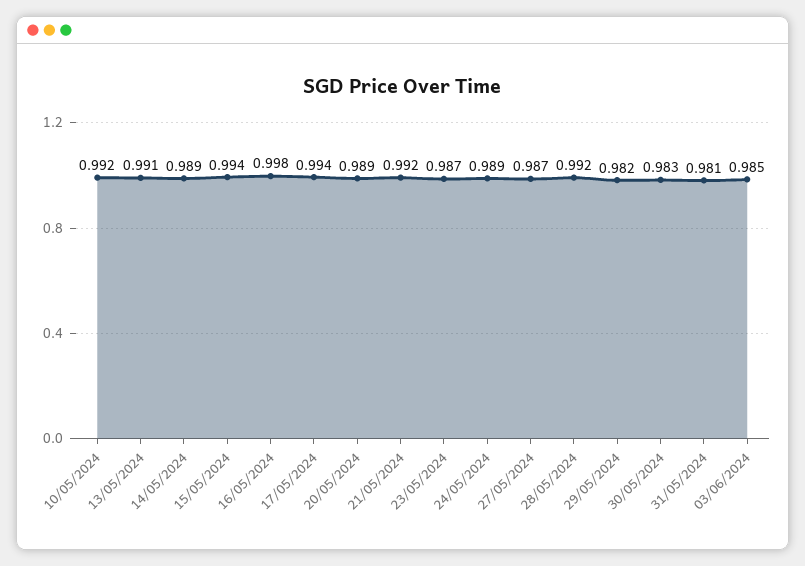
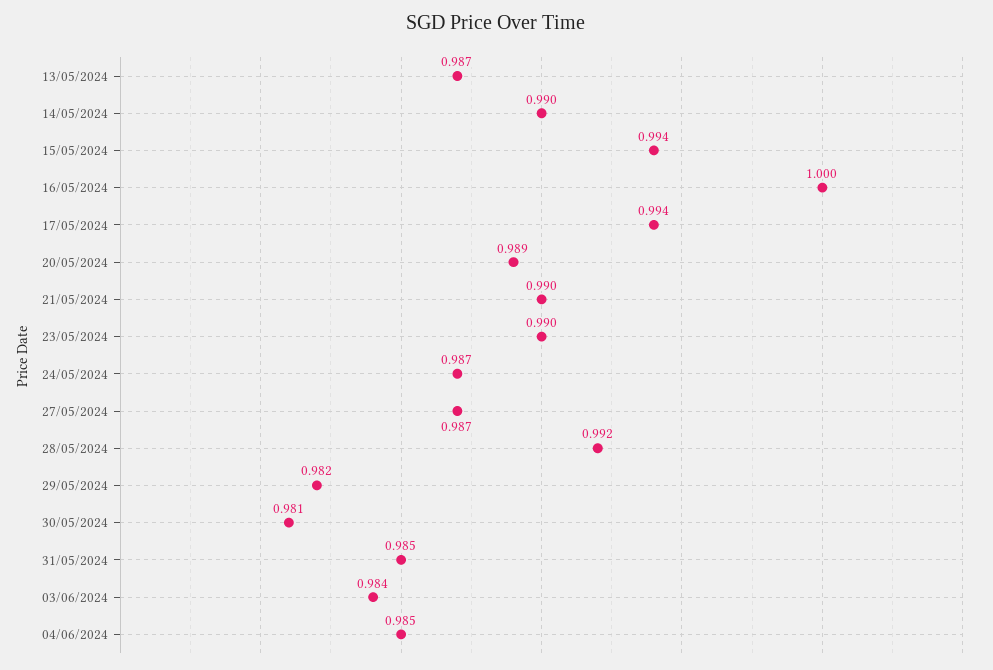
10/05/2024: 0.992 -> none
13/05/2024: 0.991 -> 0.987
14/05/2024: 0.989 -> 0.99
16/05/2024: 0.998 -> 1
21/05/2024: 0.992 -> 0.99
23/05/2024: 0.987 -> 0.99
24/05/2024: 0.989 -> 0.987
30/05/2024: 0.983 -> 0.981
31/05/2024: 0.981 -> 0.985
03/06/2024: 0.985 -> 0.984
04/06/2024: none -> 0.985

